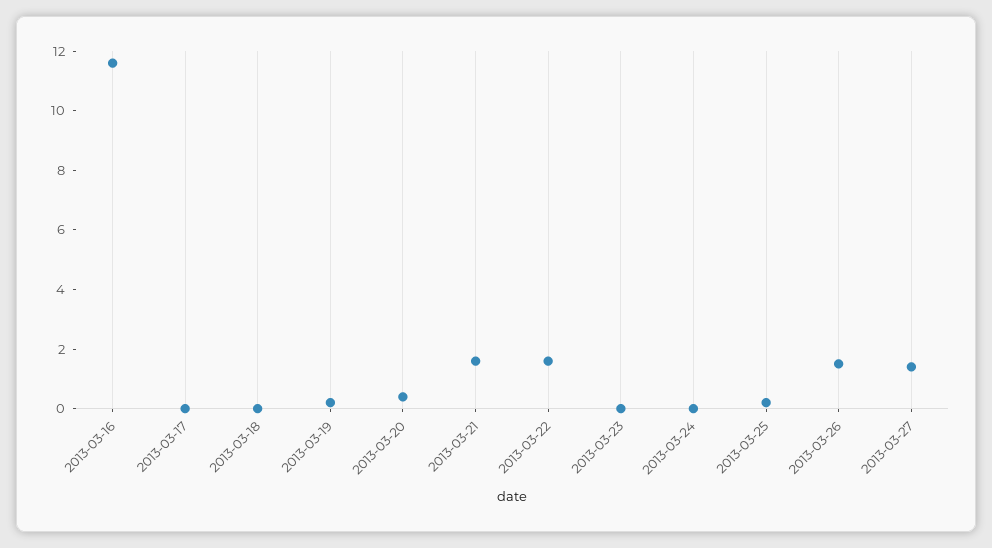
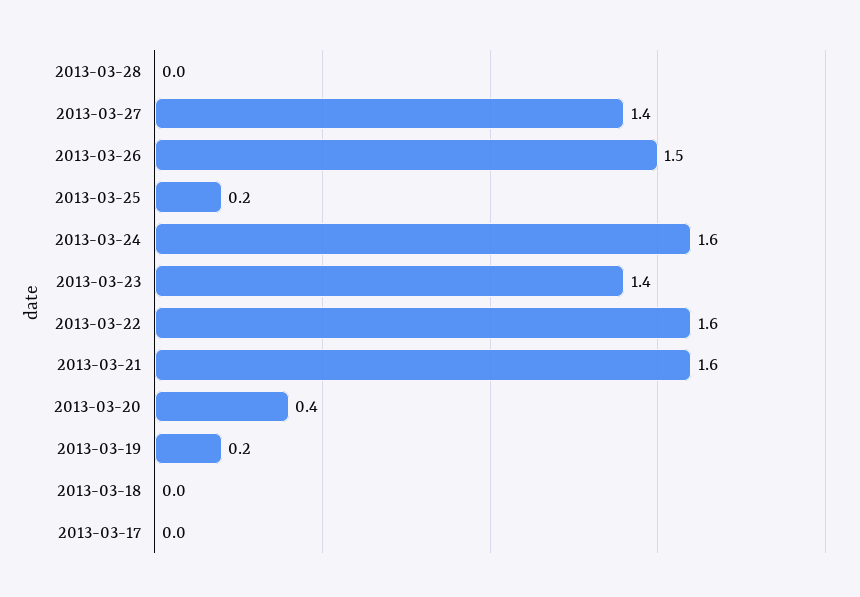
2013-03-16: 11.5 -> none
2013-03-23: 0 -> 1.4
2013-03-24: 0 -> 1.6
2013-03-28: none -> 0

